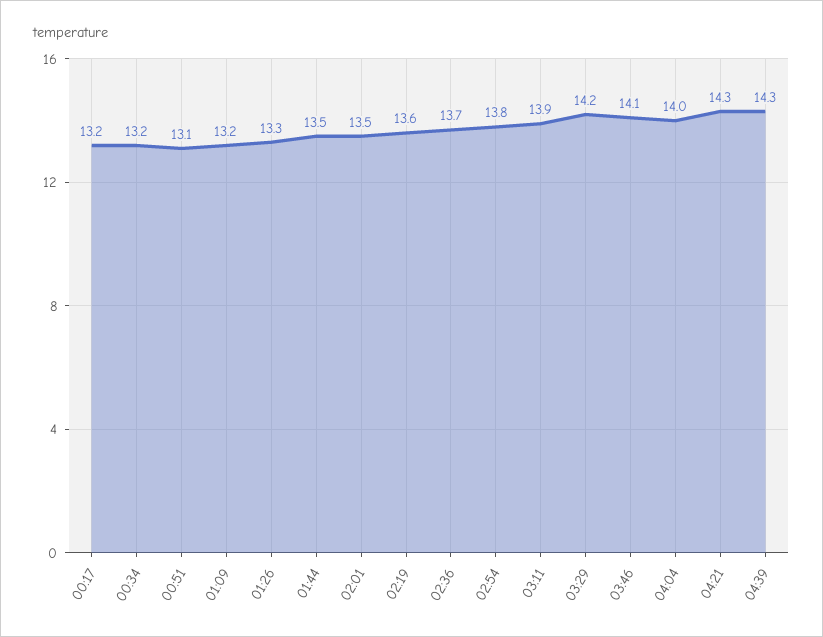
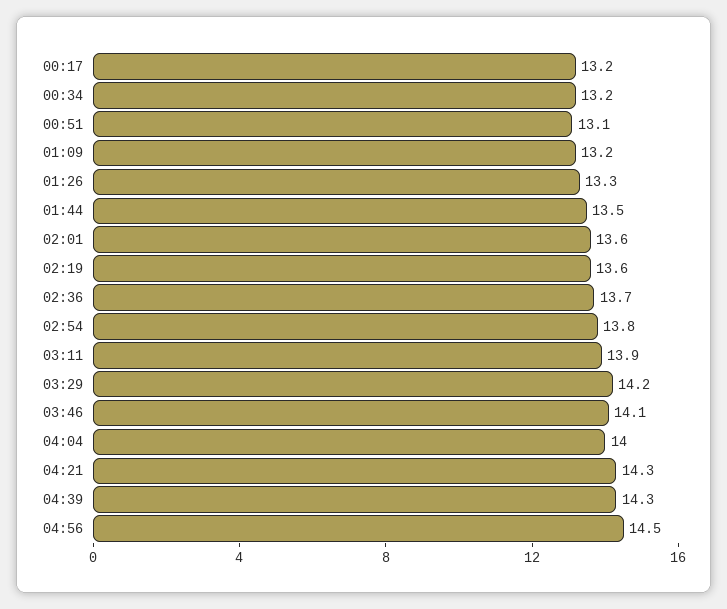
02:01: 13.5 -> 13.6
04:56: none -> 14.5

